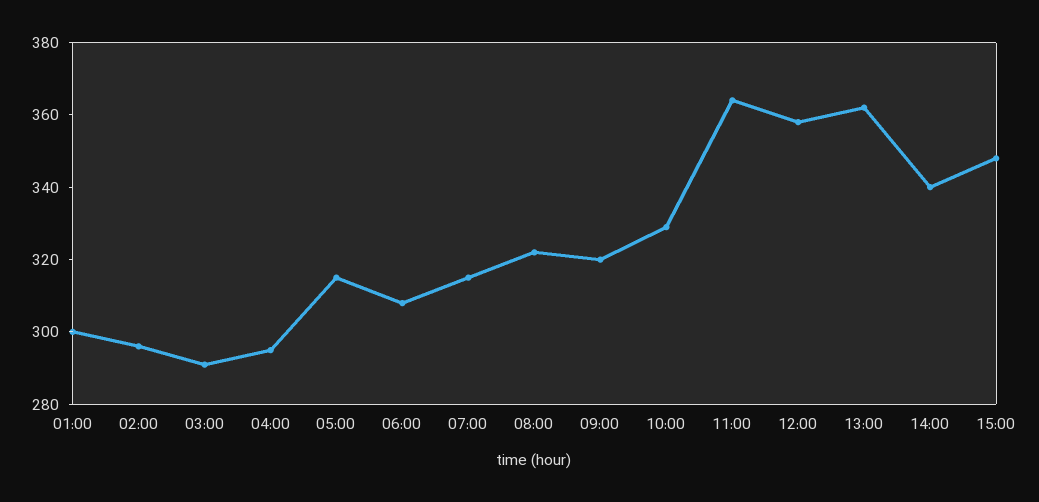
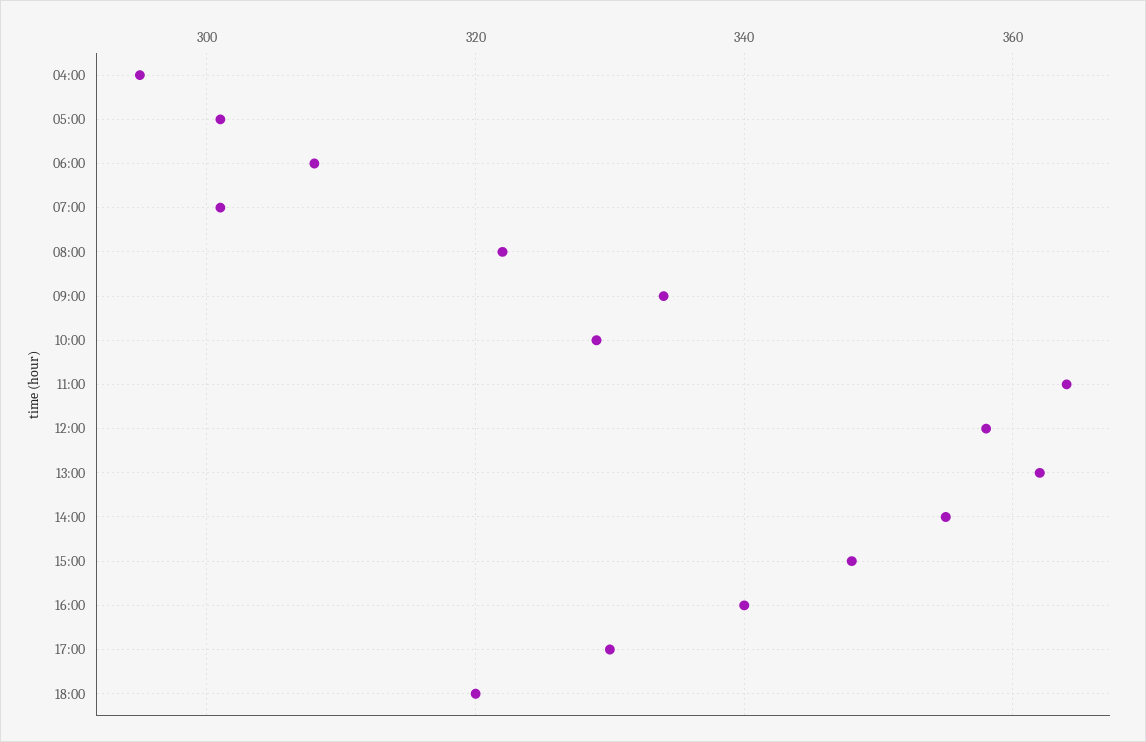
01:00: 300 -> none
02:00: 295 -> none
03:00: 290 -> none
05:00: 315 -> 300
07:00: 315 -> 300
09:00: 320 -> 335
14:00: 340 -> 355
16:00: none -> 340
17:00: none -> 330
18:00: none -> 320

